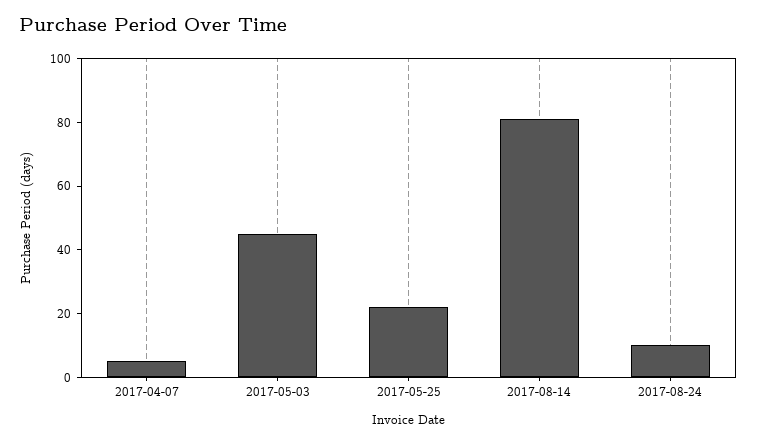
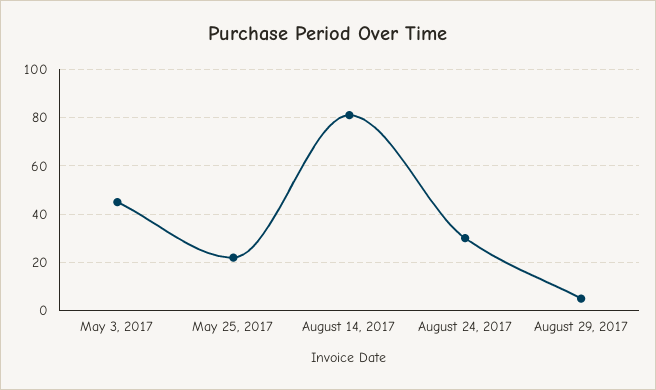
2017-04-07: 5 -> none
2017-08-24: 10 -> 30
August 29, 2017: none -> 5

